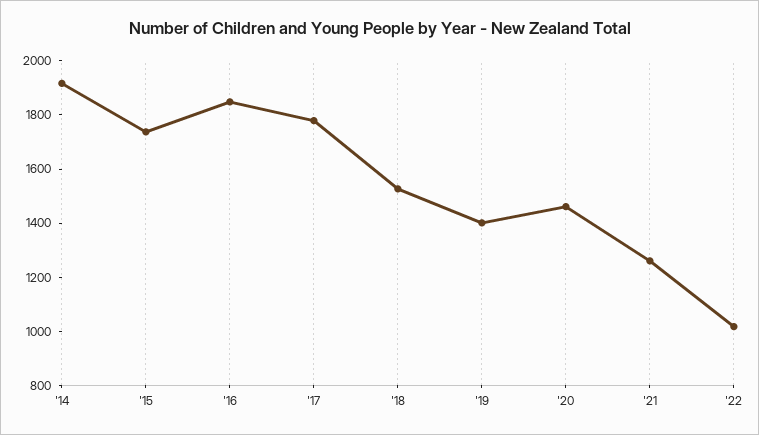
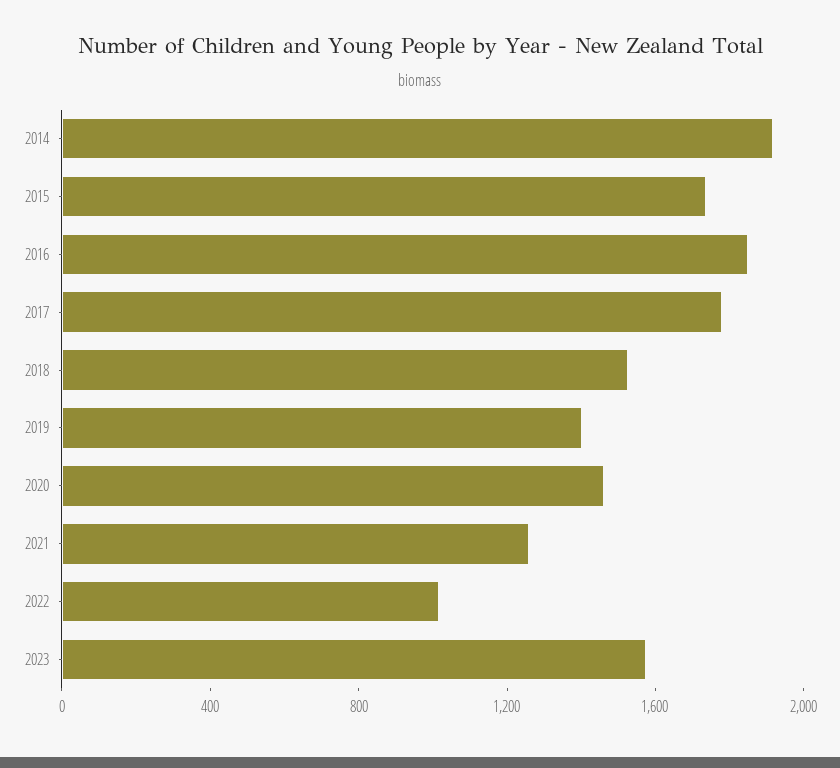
2023: none -> 1600

